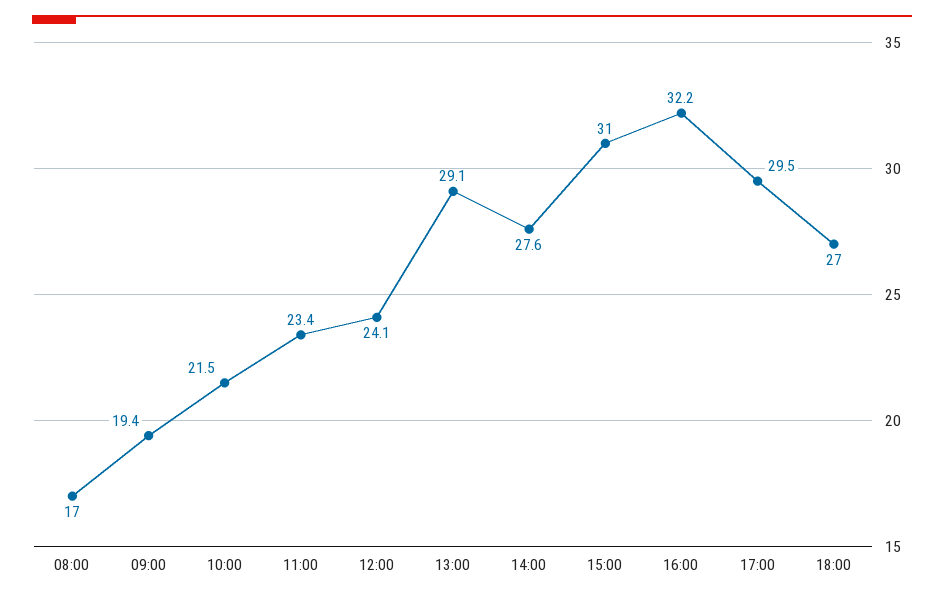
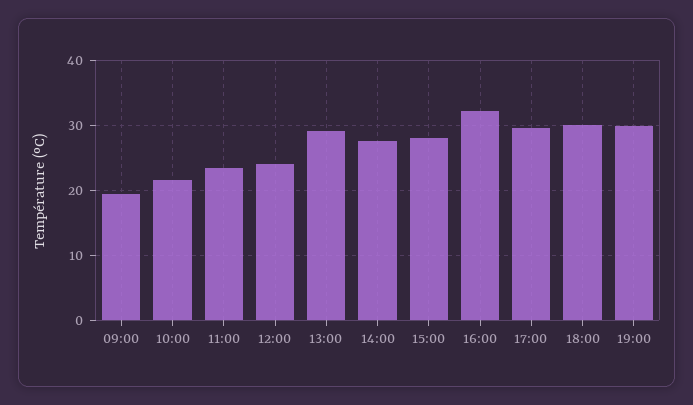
08:00: 17 -> none
15:00: 31 -> 28
18:00: 27 -> 30
19:00: none -> 30

